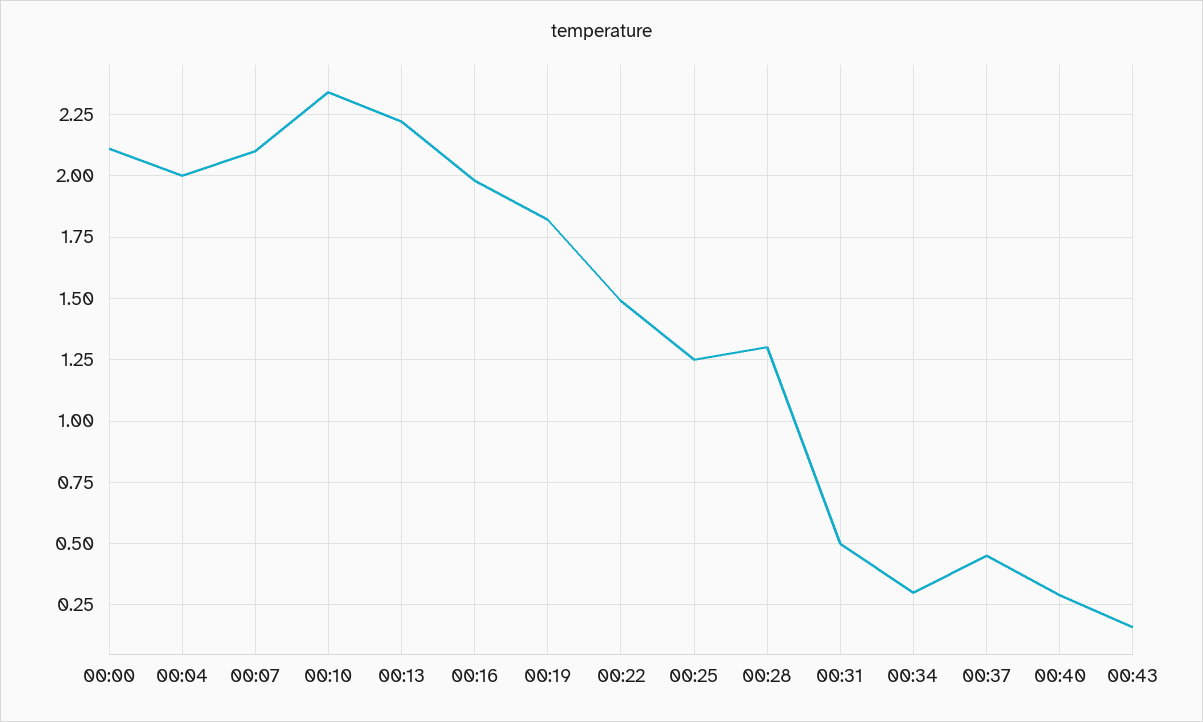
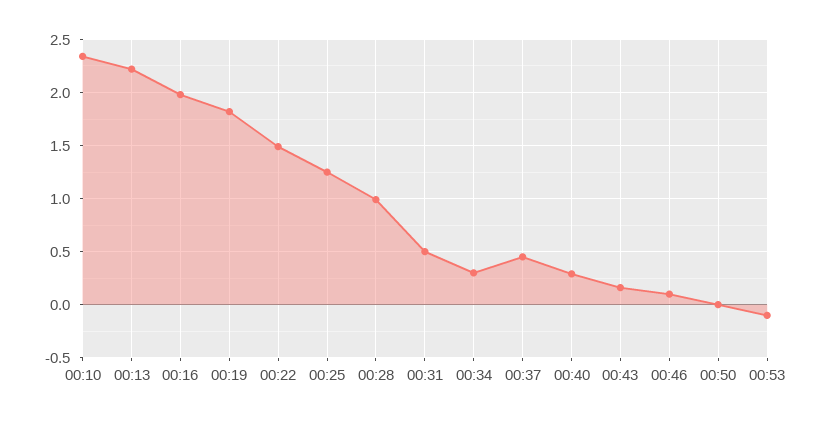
00:00: 2.1 -> none
00:04: 2 -> none
00:07: 2.1 -> none
00:28: 1.3 -> 1
00:46: none -> 0.1
00:50: none -> 0
00:53: none -> -0.1

